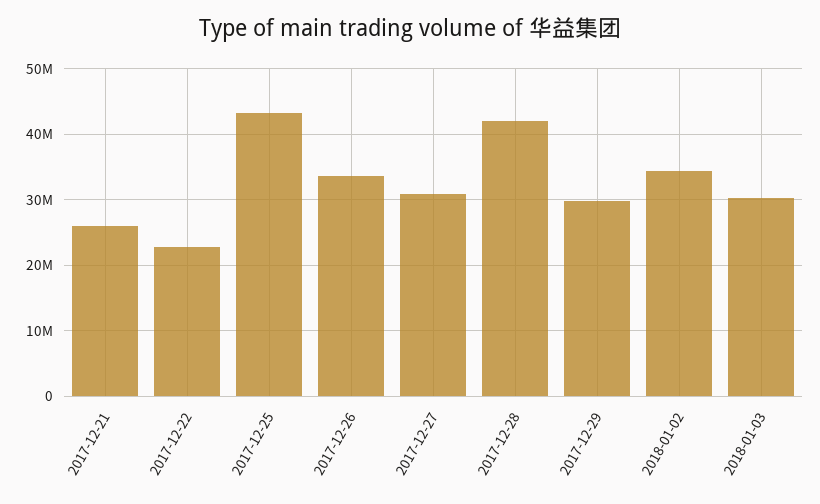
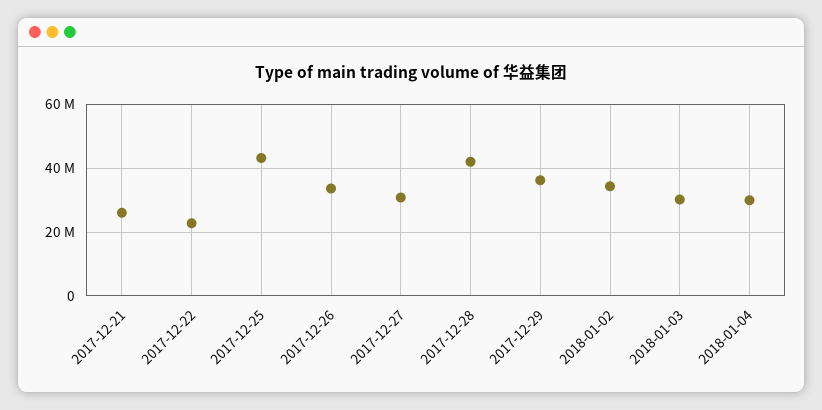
2017-12-29: 30000000 -> 36000000
2018-01-04: none -> 30000000

